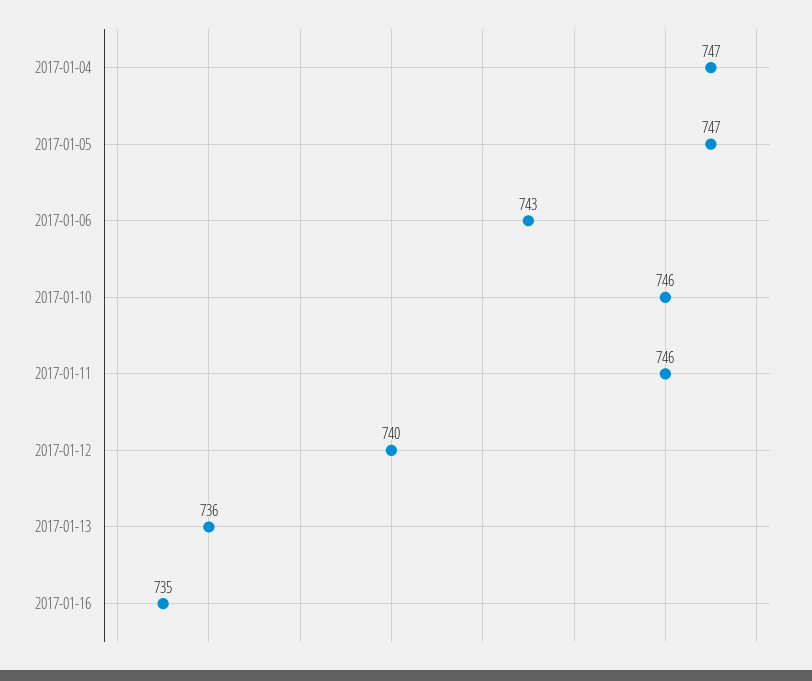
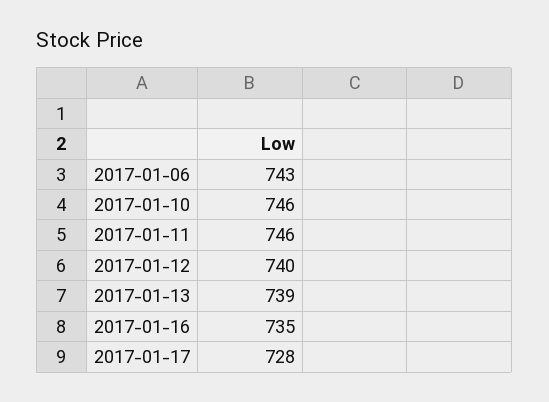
2017-01-04: 747 -> none
2017-01-05: 747 -> none
2017-01-13: 736 -> 739
2017-01-17: none -> 728

